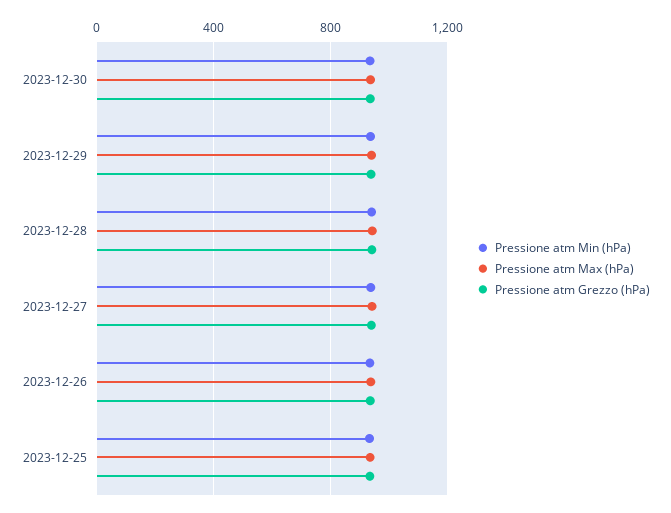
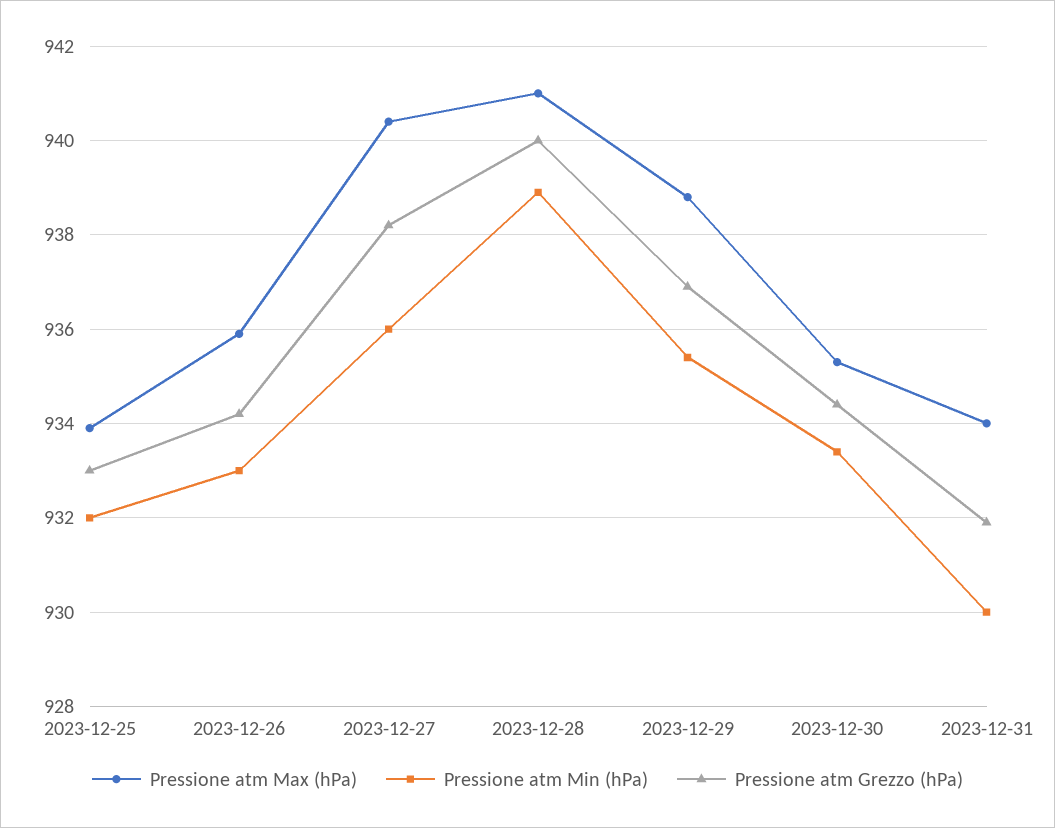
Pressione atm Max (hPa), 2023-12-31: none -> 934
Pressione atm Min (hPa), 2023-12-31: none -> 930
Pressione atm Grezzo (hPa), 2023-12-31: none -> 932

